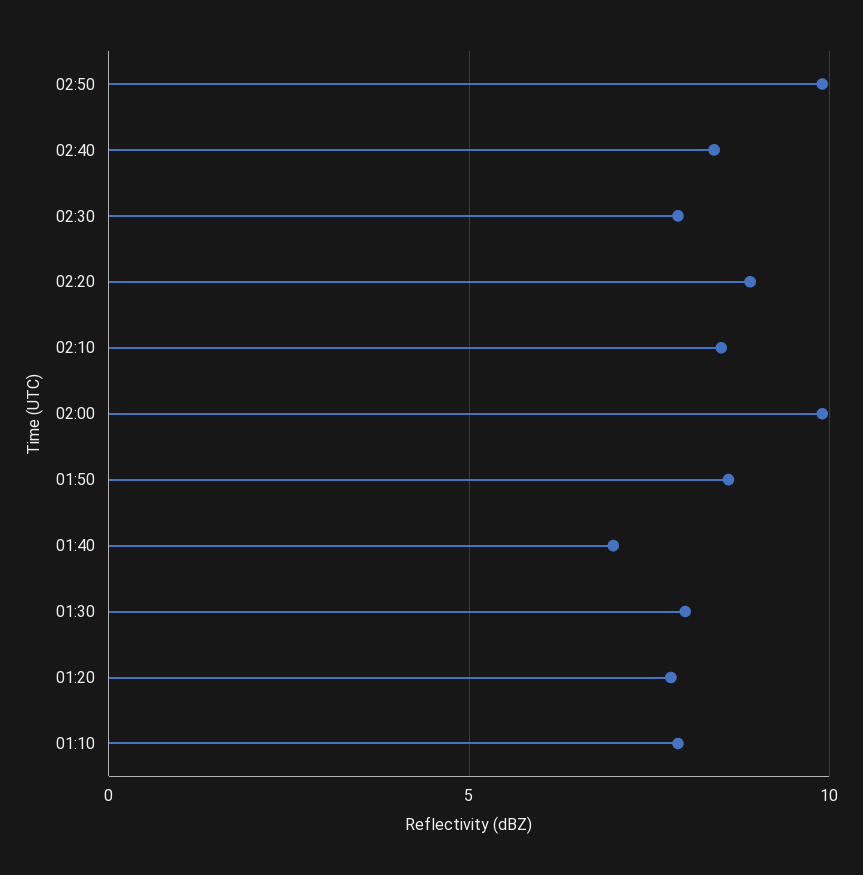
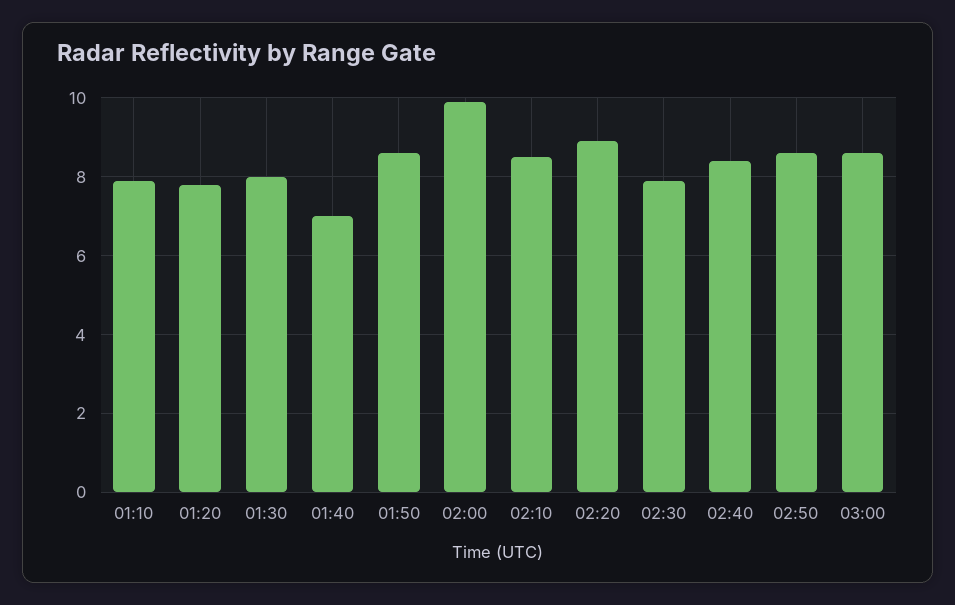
02:50: 10 -> 8.5
03:00: none -> 8.5

